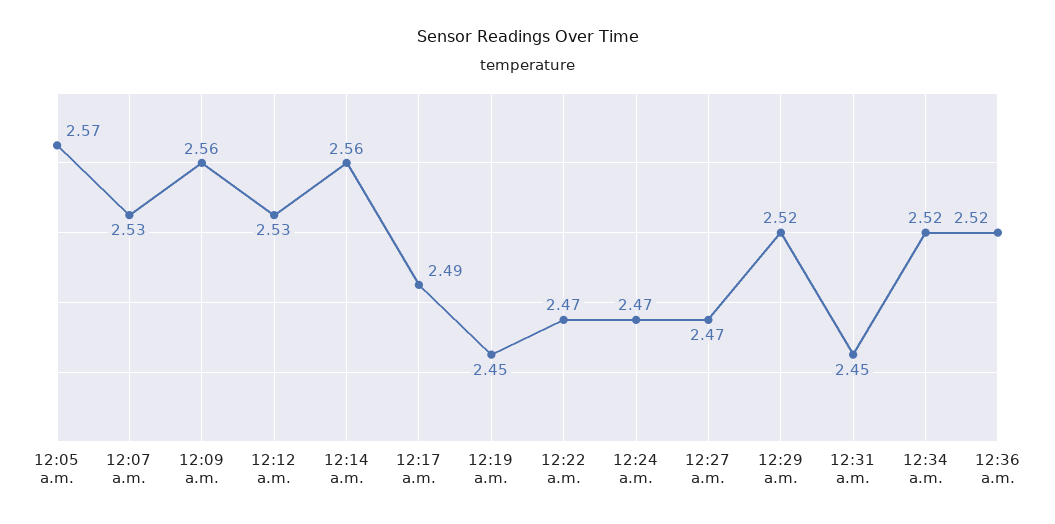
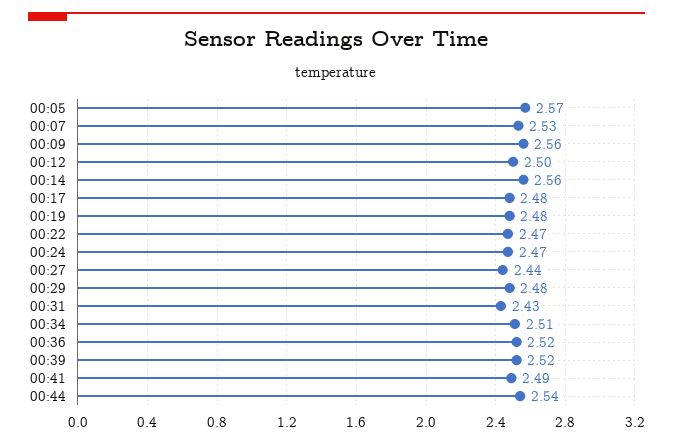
12:12 a.m.: 2.53 -> 2.5
12:17 a.m.: 2.49 -> 2.48
12:19 a.m.: 2.45 -> 2.48
12:27 a.m.: 2.47 -> 2.44
12:29 a.m.: 2.52 -> 2.48
12:31 a.m.: 2.45 -> 2.43
12:34 a.m.: 2.52 -> 2.51
00:39: none -> 2.52
00:41: none -> 2.49
00:44: none -> 2.54

